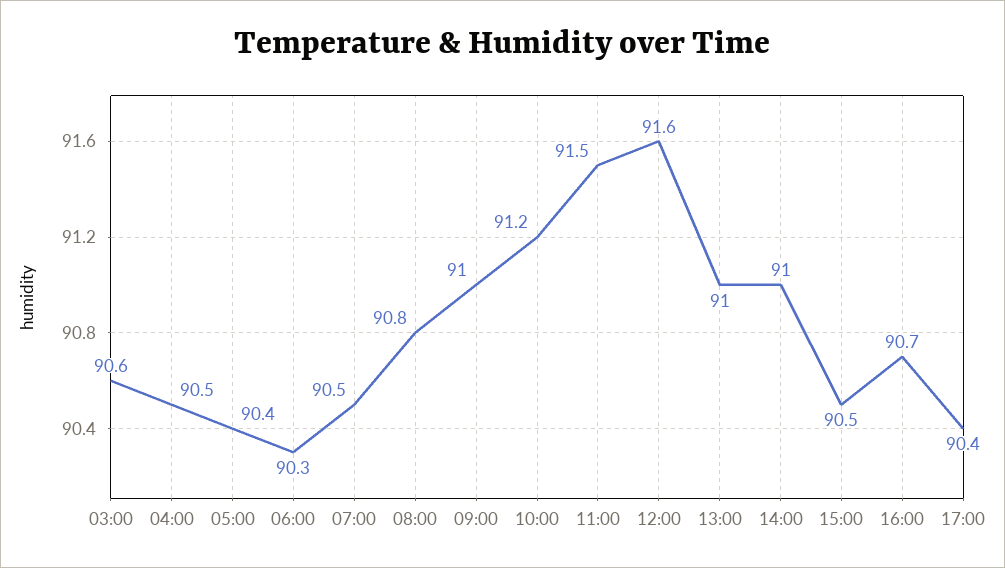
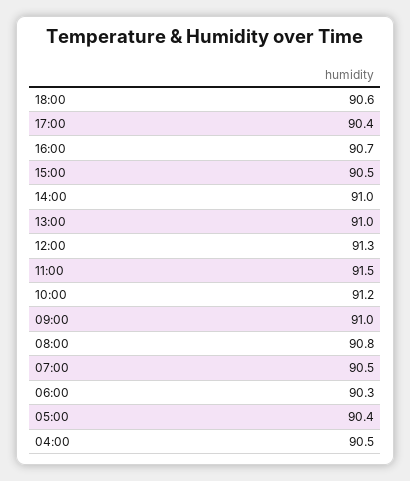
03:00: 90.6 -> none
12:00: 91.6 -> 91.3
18:00: none -> 90.6

